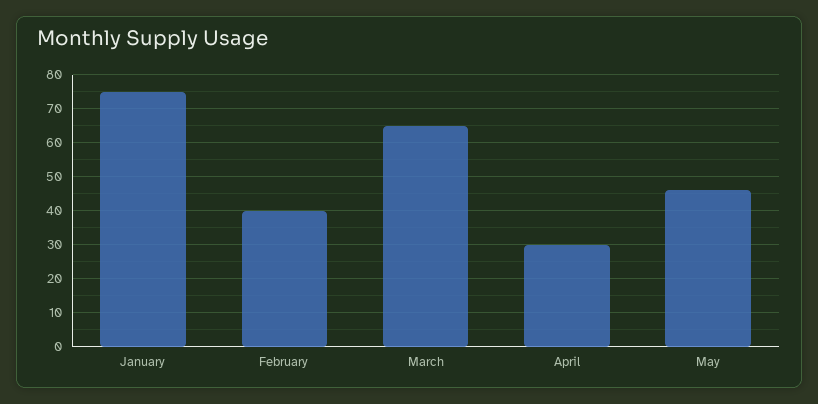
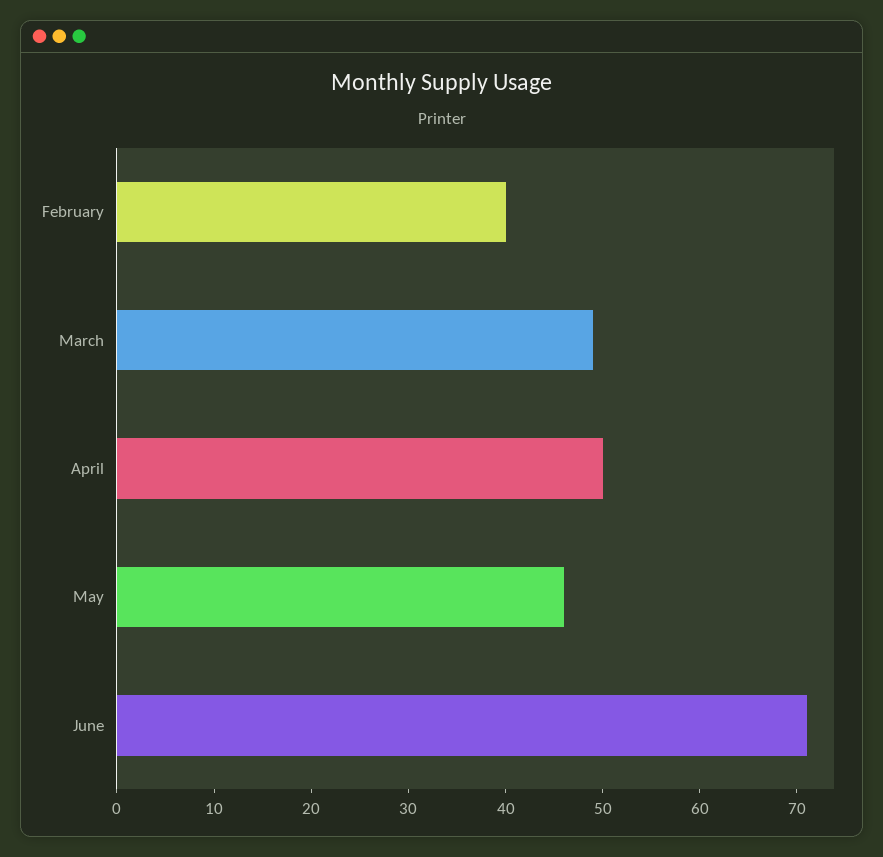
January: 75 -> none
March: 65 -> 49
April: 30 -> 50
June: none -> 71

